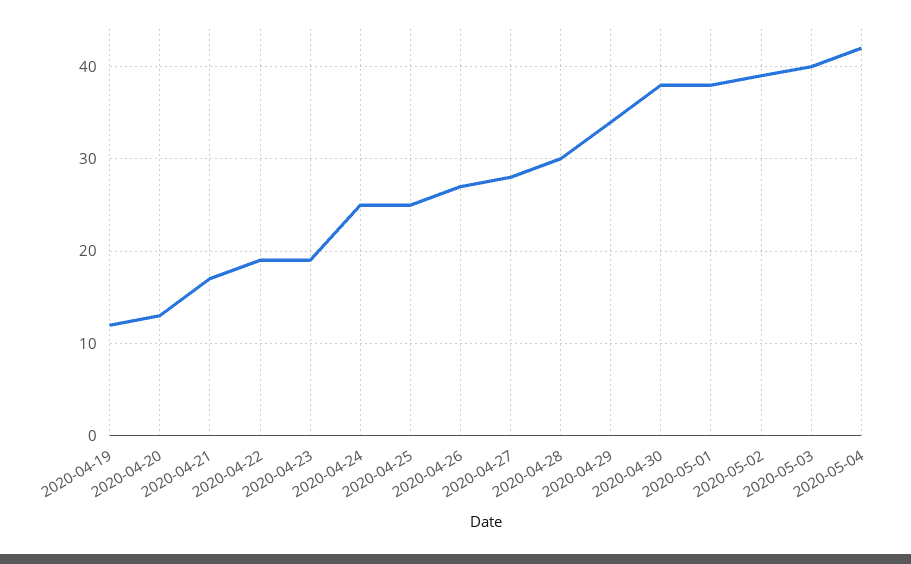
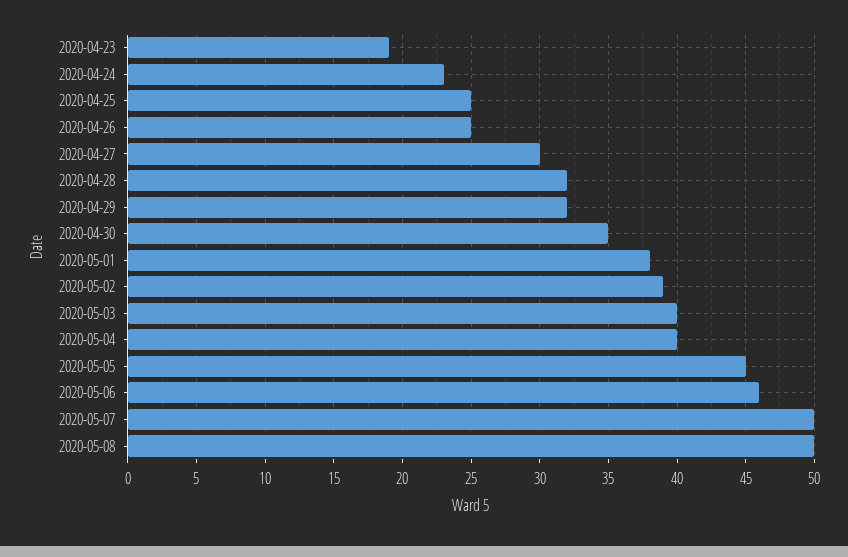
2020-04-19: 12 -> none
2020-04-20: 13 -> none
2020-04-21: 17 -> none
2020-04-22: 19 -> none
2020-04-24: 25 -> 23
2020-04-26: 27 -> 25
2020-04-27: 28 -> 30
2020-04-28: 30 -> 32
2020-04-29: 34 -> 32
2020-04-30: 38 -> 35
2020-05-04: 42 -> 40
2020-05-05: none -> 45
2020-05-06: none -> 46
2020-05-07: none -> 50
2020-05-08: none -> 50

